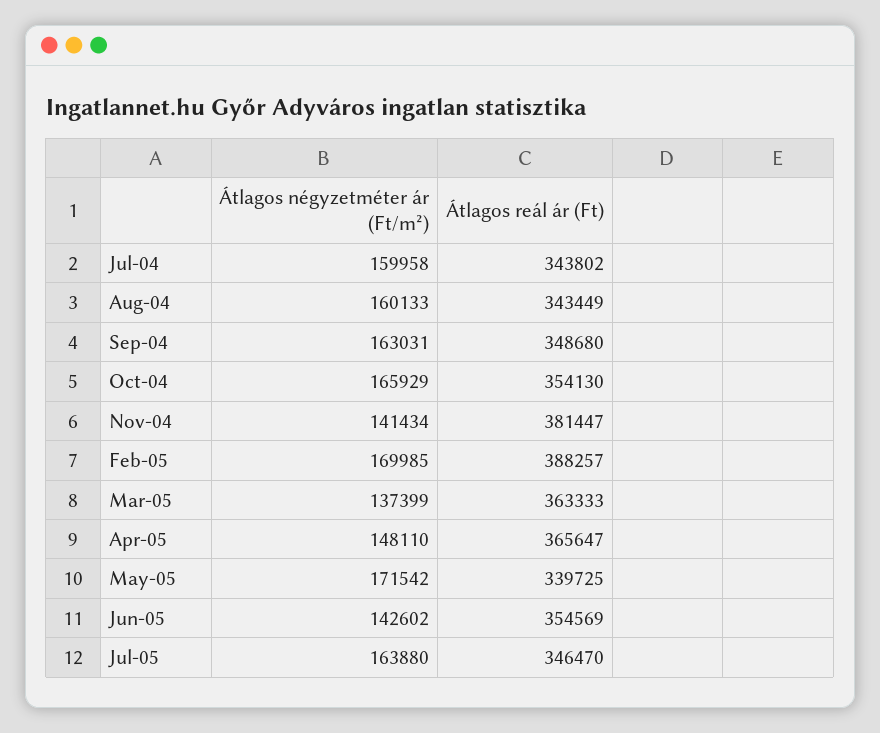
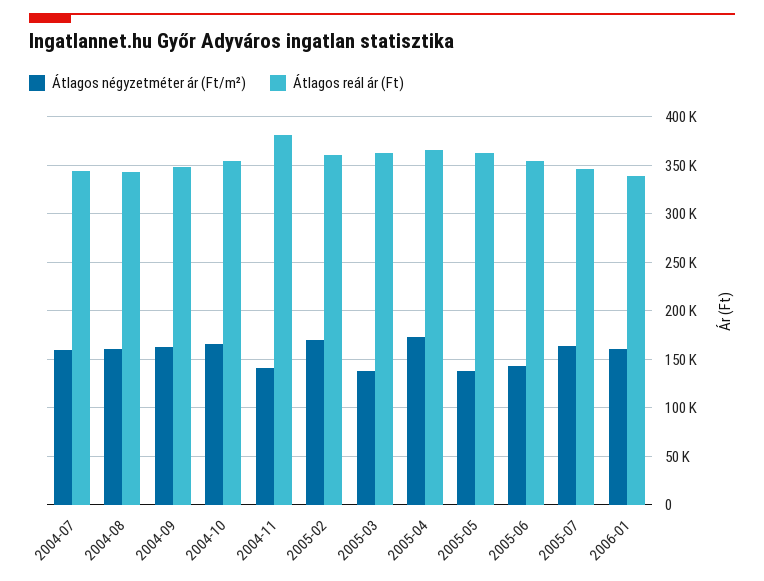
Átlagos reál ár (Ft), Feb-05: 388257 -> 360000
Átlagos négyzetméter ár (Ft/m²), Apr-05: 148110 -> 170000
Átlagos négyzetméter ár (Ft/m²), May-05: 171542 -> 140000
Átlagos reál ár (Ft), May-05: 339725 -> 360000
Átlagos négyzetméter ár (Ft/m²), 2006-01: none -> 160000
Átlagos reál ár (Ft), 2006-01: none -> 340000

